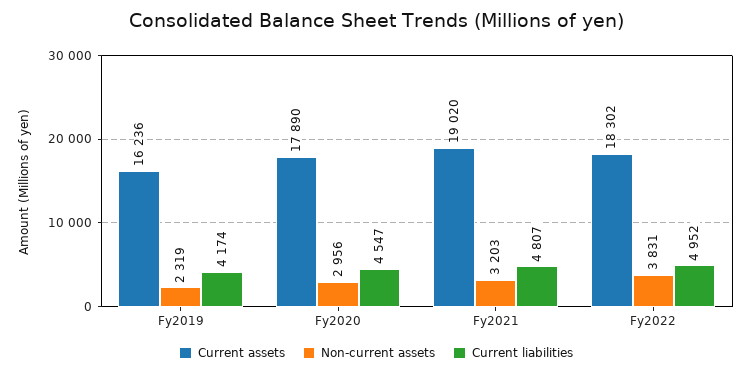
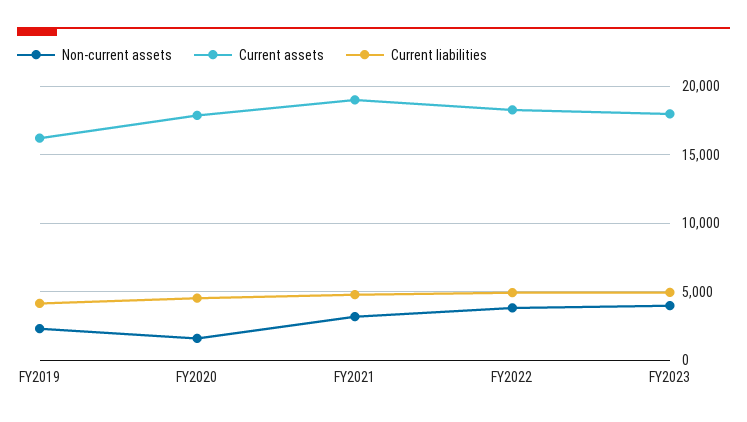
Non-current assets, Fy2020: 2956 -> 1500
Non-current assets, FY2023: none -> 4000
Current assets, FY2023: none -> 18000
Current liabilities, FY2023: none -> 5000

